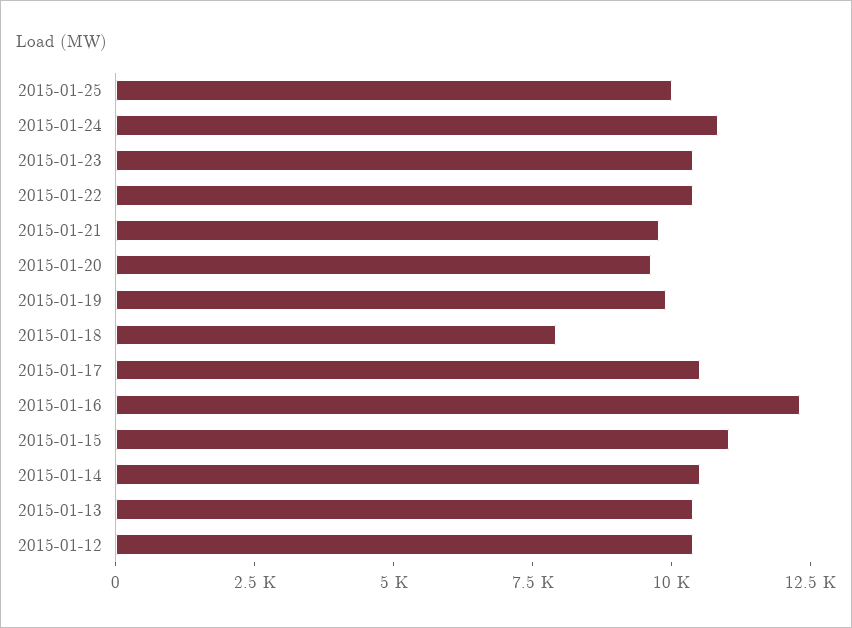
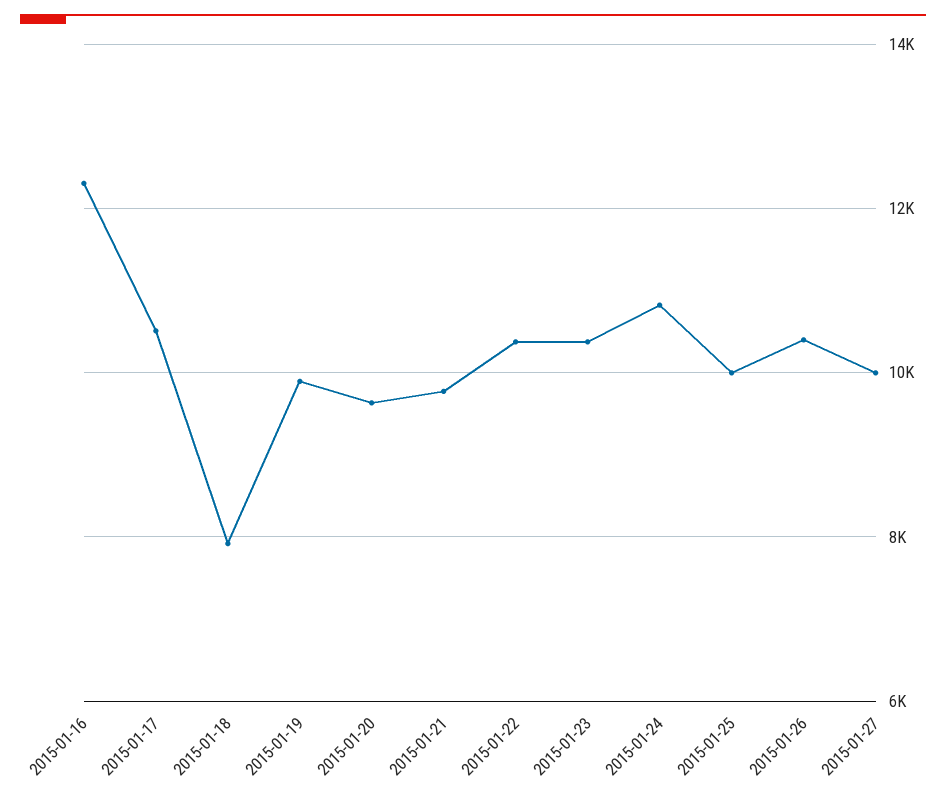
2015-01-15: 11000 -> none
2015-01-14: 10500 -> none
2015-01-13: 10500 -> none
2015-01-12: 10500 -> none
2015-01-26: none -> 10400
2015-01-27: none -> 10000

